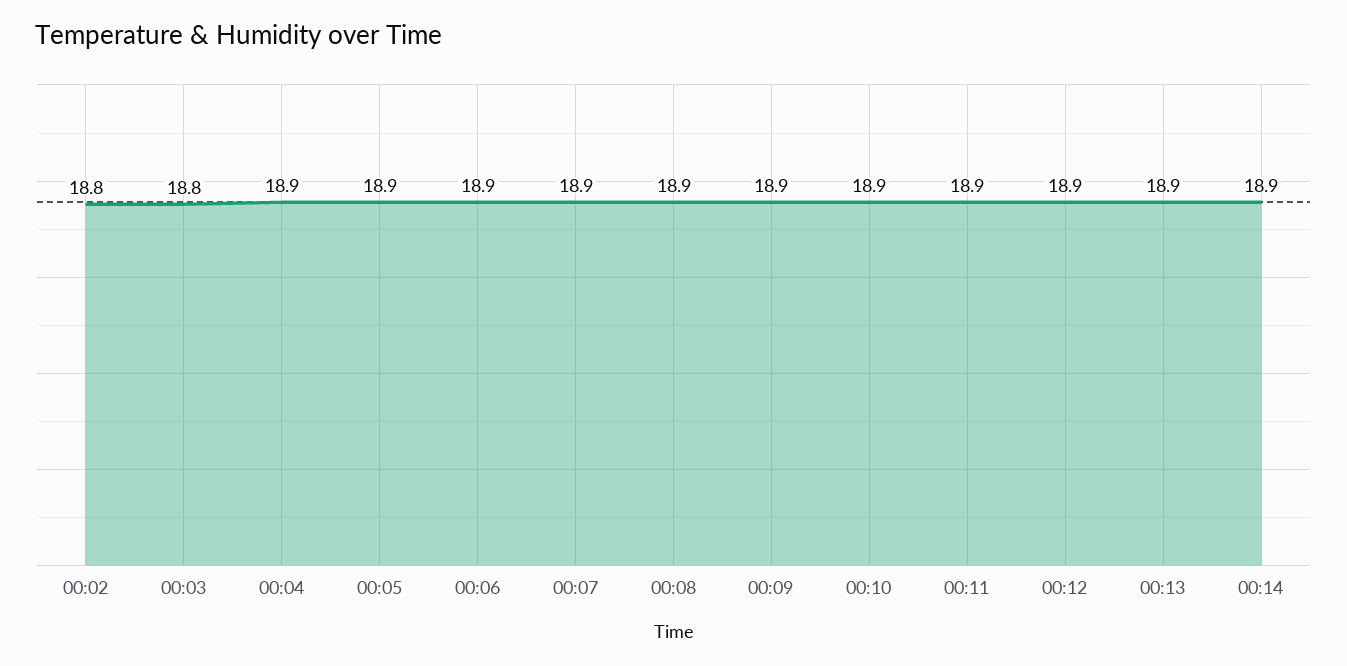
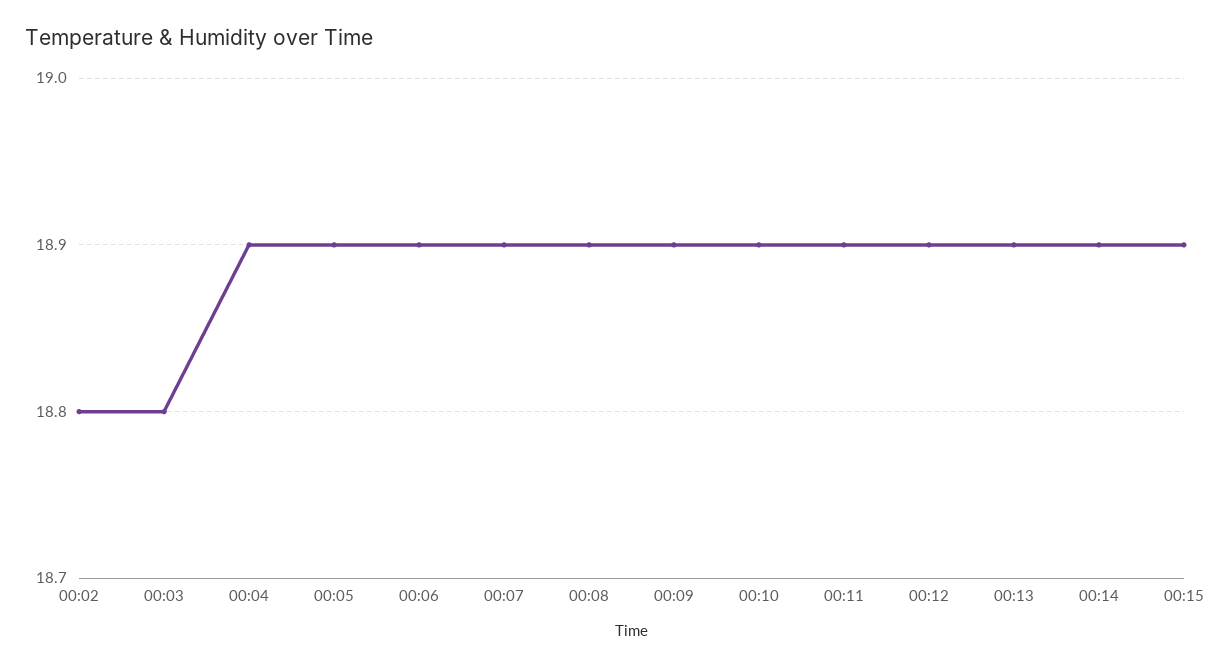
00:15: none -> 18.9

